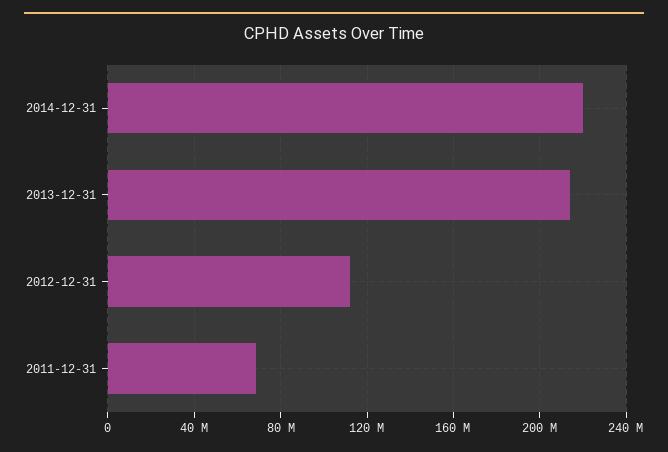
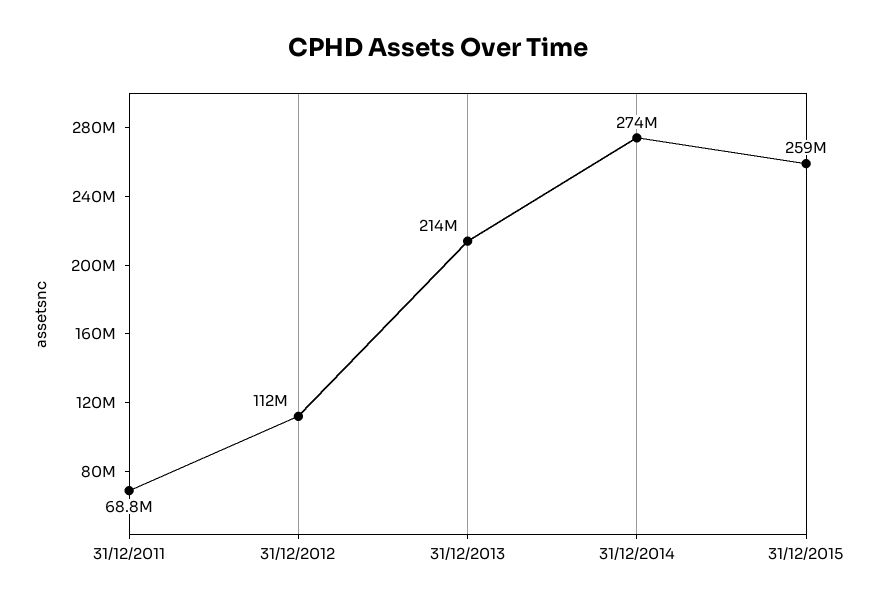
2014-12-31: 220000000 -> 274000000
31/12/2015: none -> 259000000

